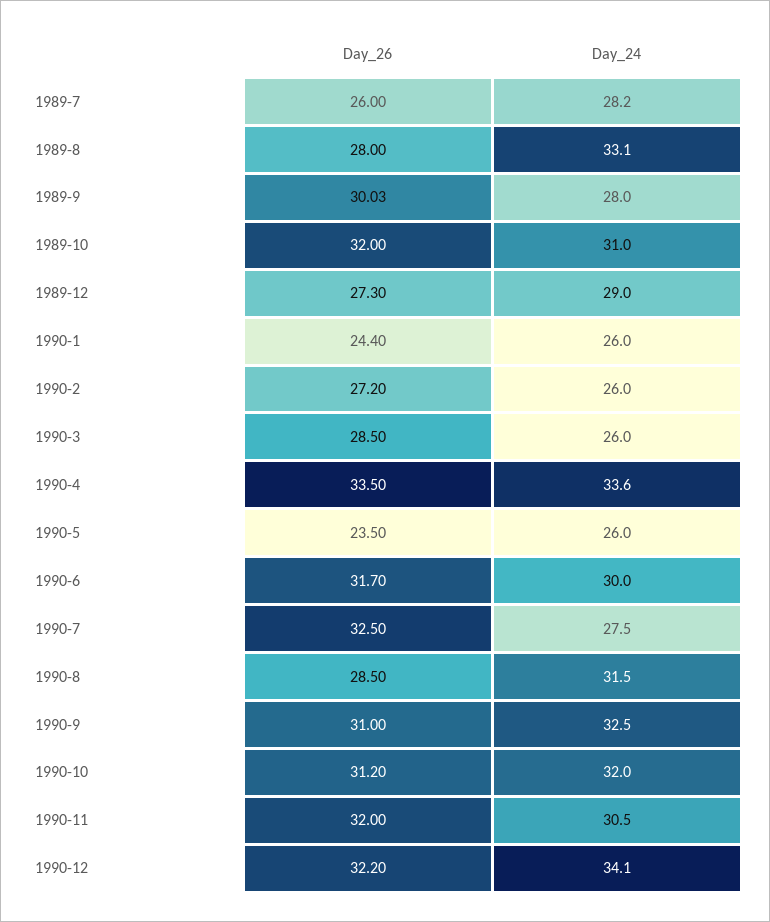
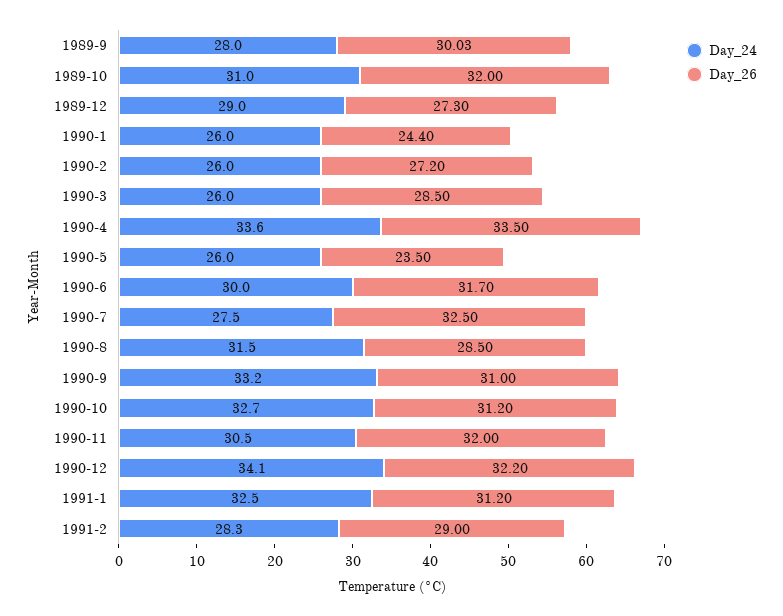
Day_26, 1989-7: 26 -> none
Day_24, 1989-7: 28.2 -> none
Day_26, 1989-8: 28 -> none
Day_24, 1989-8: 33.1 -> none
Day_24, 1990-9: 32.5 -> 33.2
Day_24, 1990-10: 32 -> 32.7
Day_24, 1991-1: none -> 32.5
Day_26, 1991-1: none -> 31.2
Day_24, 1991-2: none -> 28.3
Day_26, 1991-2: none -> 29

